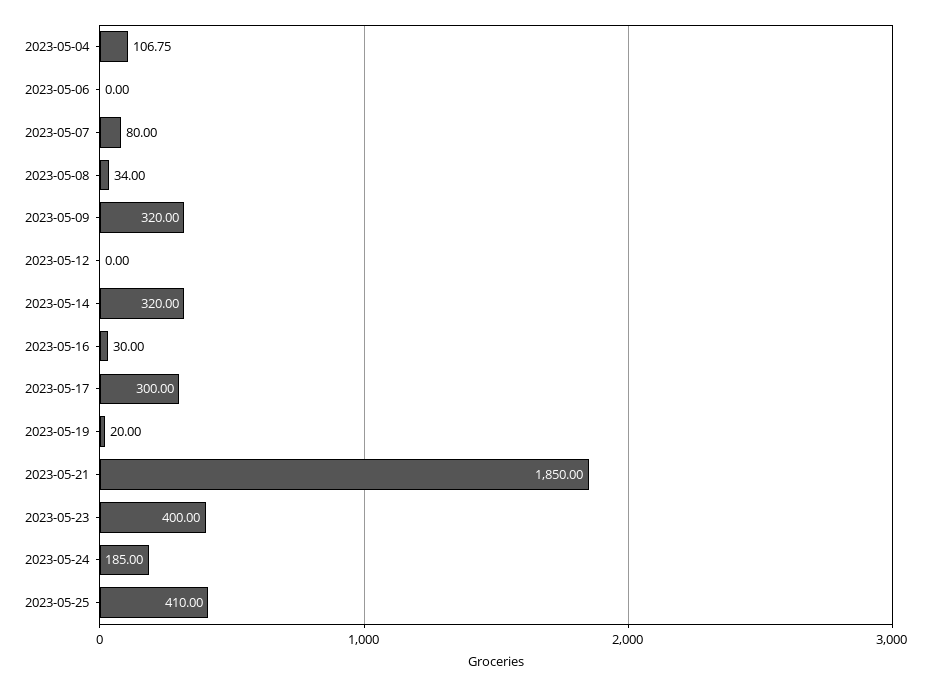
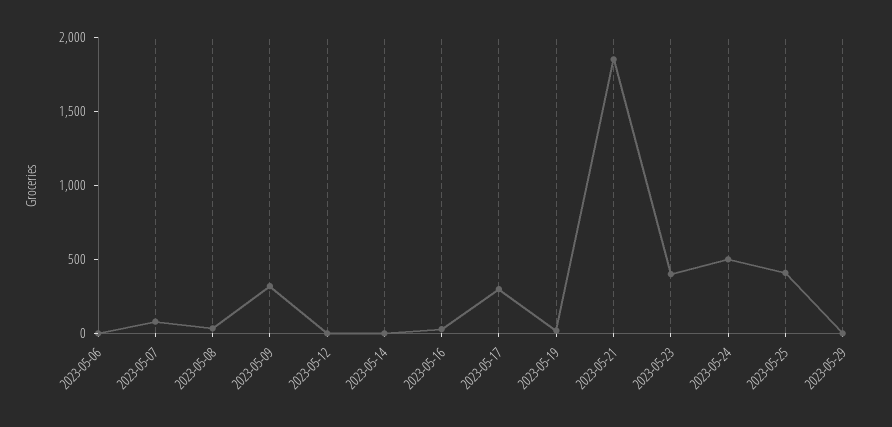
2023-05-04: 106.75 -> none
2023-05-14: 320 -> 0
2023-05-24: 185 -> 500
2023-05-29: none -> 0

